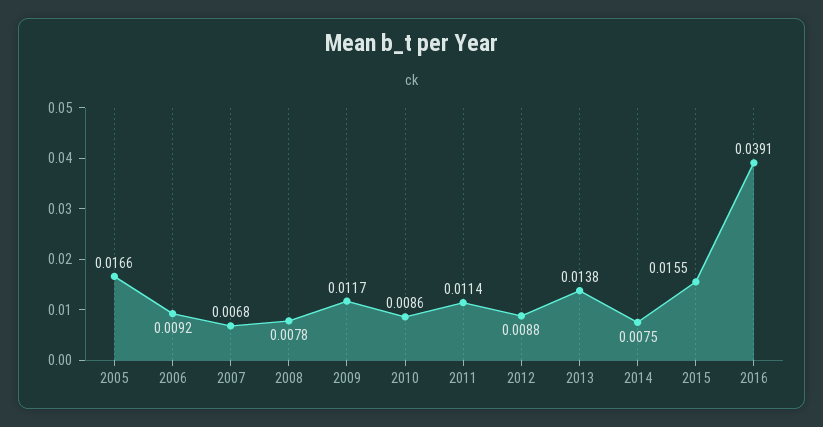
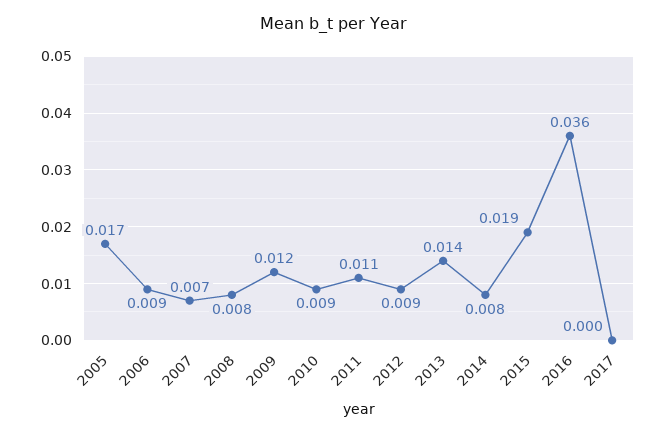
2015: 0.0155 -> 0.019
2016: 0.0391 -> 0.036
2017: none -> 0

